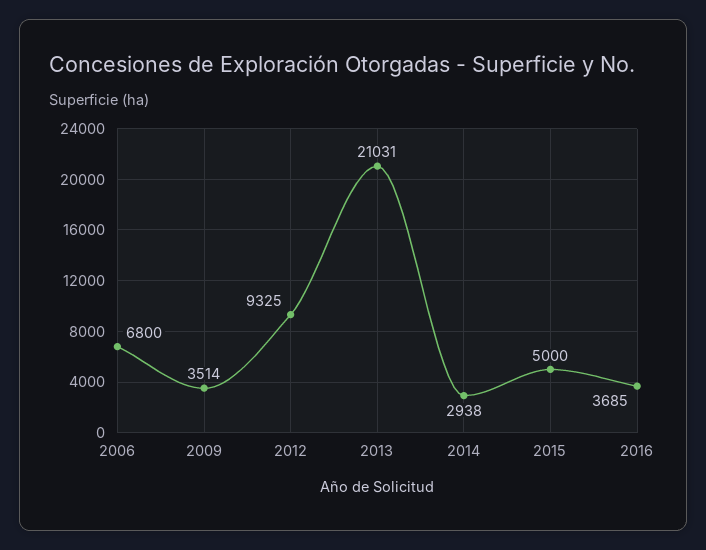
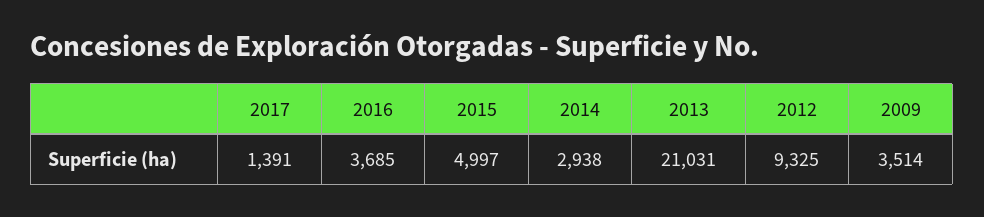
2006: 6800 -> none
2015: 5000 -> 4997
2017: none -> 1391

